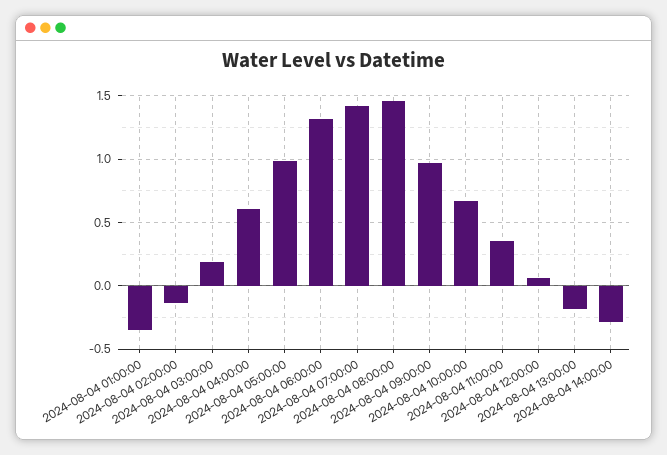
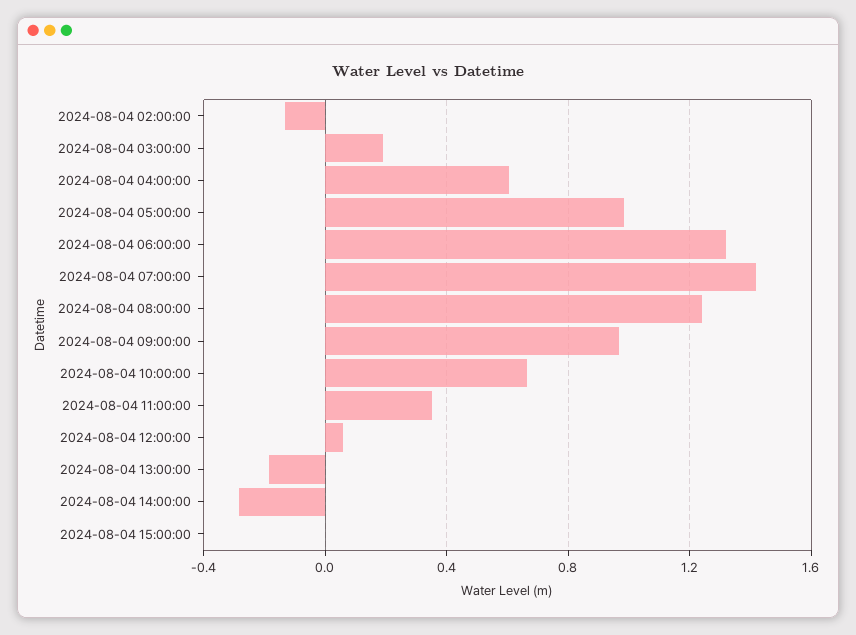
2024-08-04 01:00:00: -0.35 -> none
2024-08-04 08:00:00: 1.45 -> 1.25
2024-08-04 15:00:00: none -> 0

